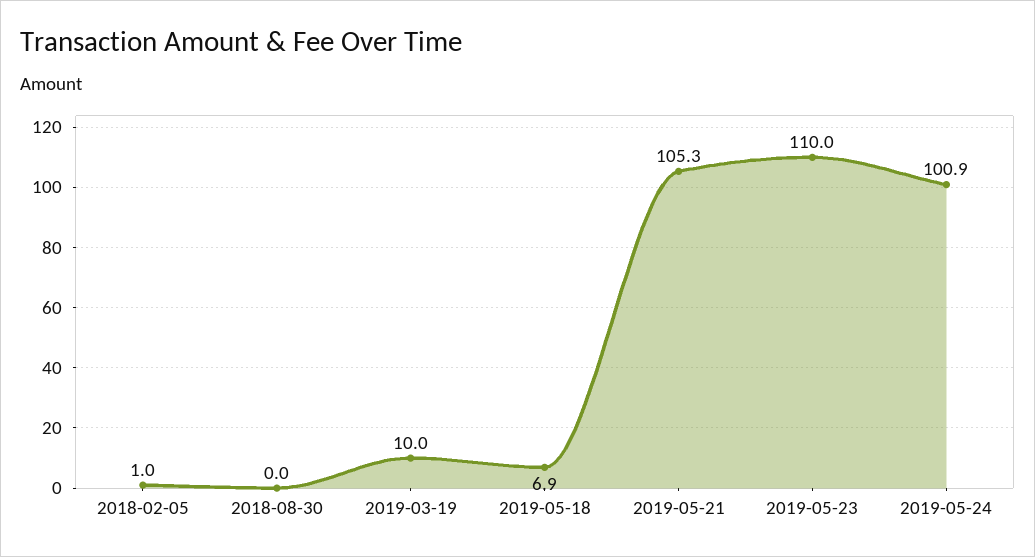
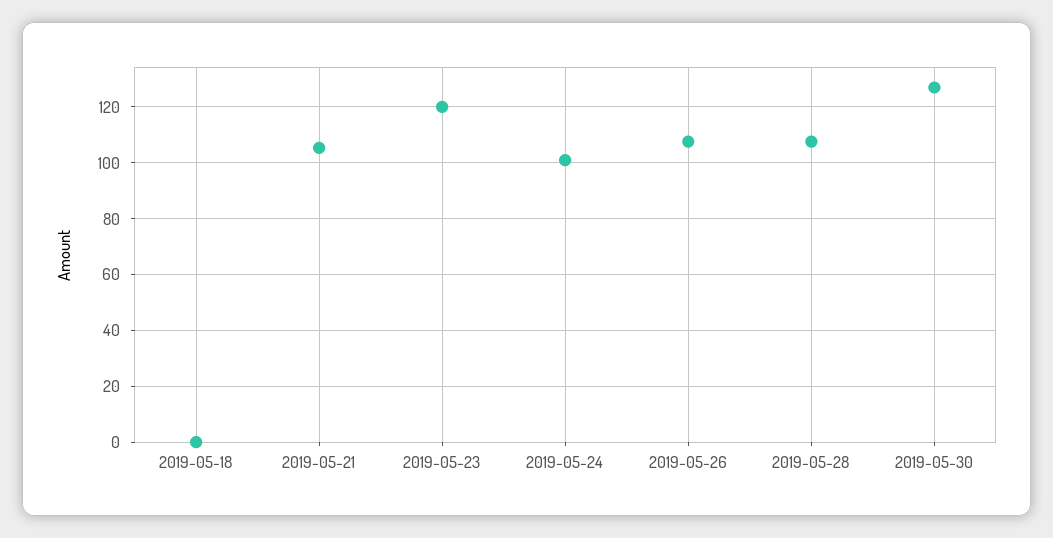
2018-02-05: 1 -> none
2018-08-30: 0 -> none
2019-03-19: 10 -> none
2019-05-18: 6.9 -> 0
2019-05-23: 110 -> 120
2019-05-26: none -> 107.5
2019-05-28: none -> 107.5
2019-05-30: none -> 127.5

